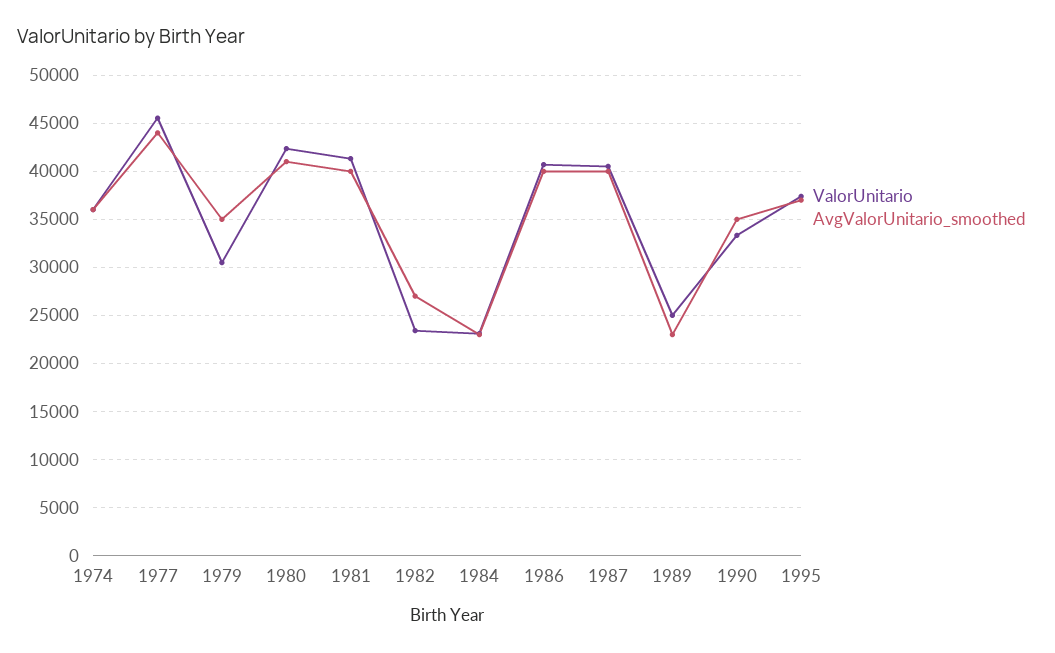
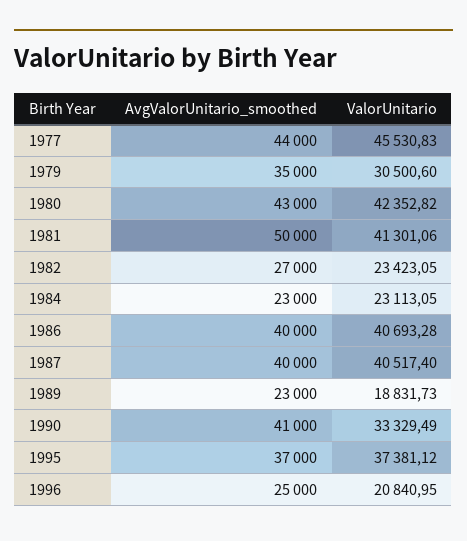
ValorUnitario, 1974: 36000 -> none
AvgValorUnitario_smoothed, 1974: 36000 -> none
AvgValorUnitario_smoothed, 1980: 41000 -> 43000
AvgValorUnitario_smoothed, 1981: 40000 -> 50000
ValorUnitario, 1989: 25000 -> 18831.73
AvgValorUnitario_smoothed, 1990: 35000 -> 41000
AvgValorUnitario_smoothed, 1996: none -> 25000
ValorUnitario, 1996: none -> 20840.95

